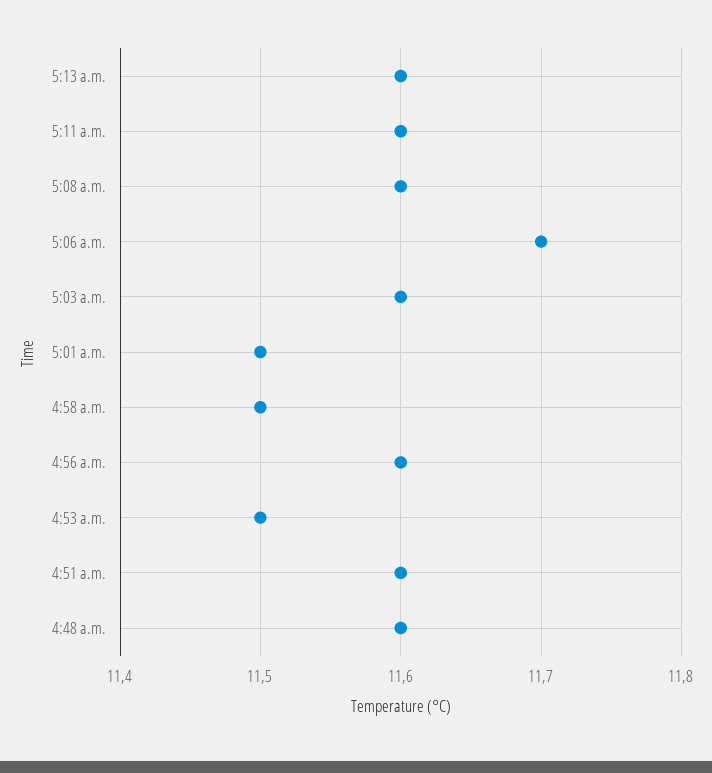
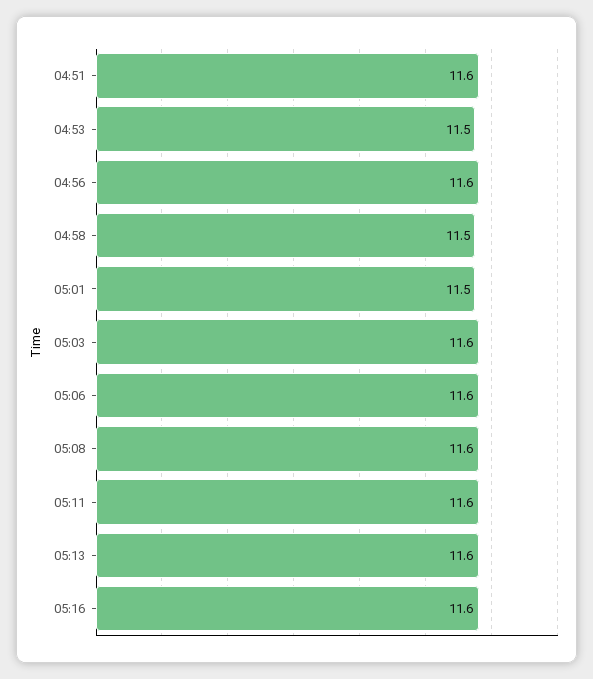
5:06 a.m.: 11.7 -> 11.6
4:48 a.m.: 11.6 -> none
05:16: none -> 11.6

